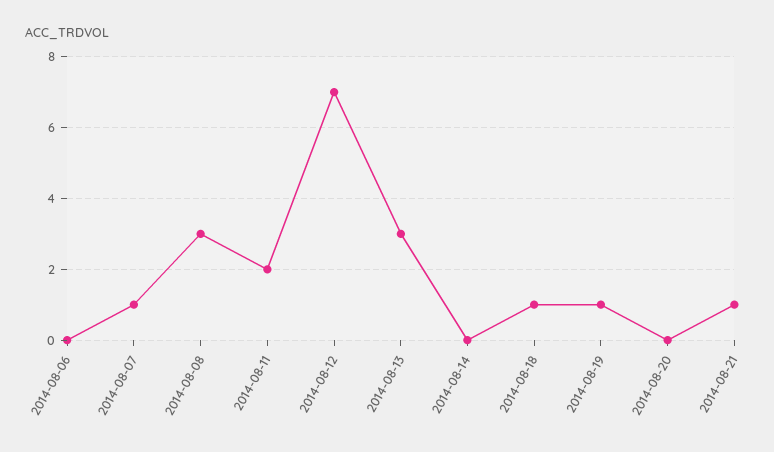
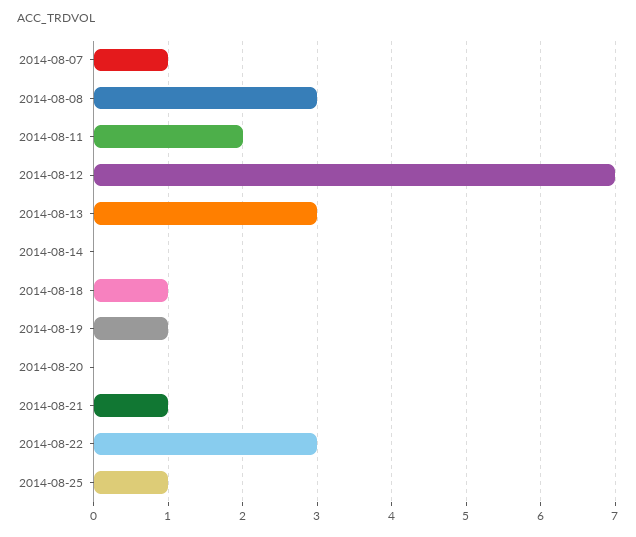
2014-08-06: 0 -> none
2014-08-22: none -> 3
2014-08-25: none -> 1

